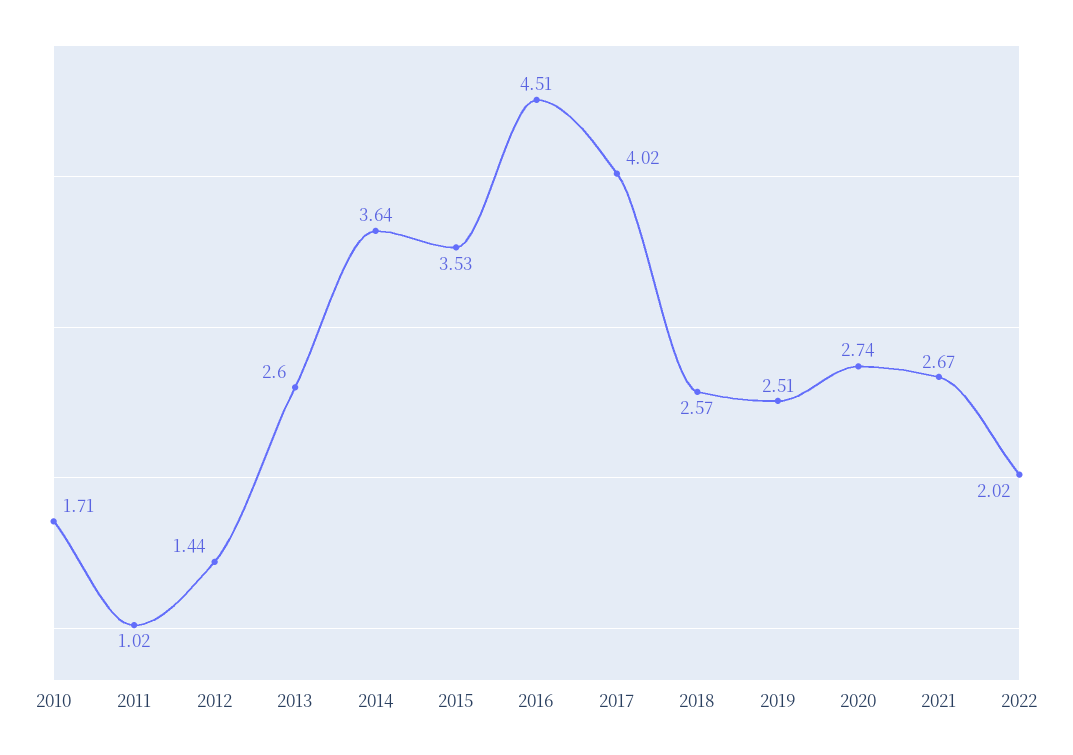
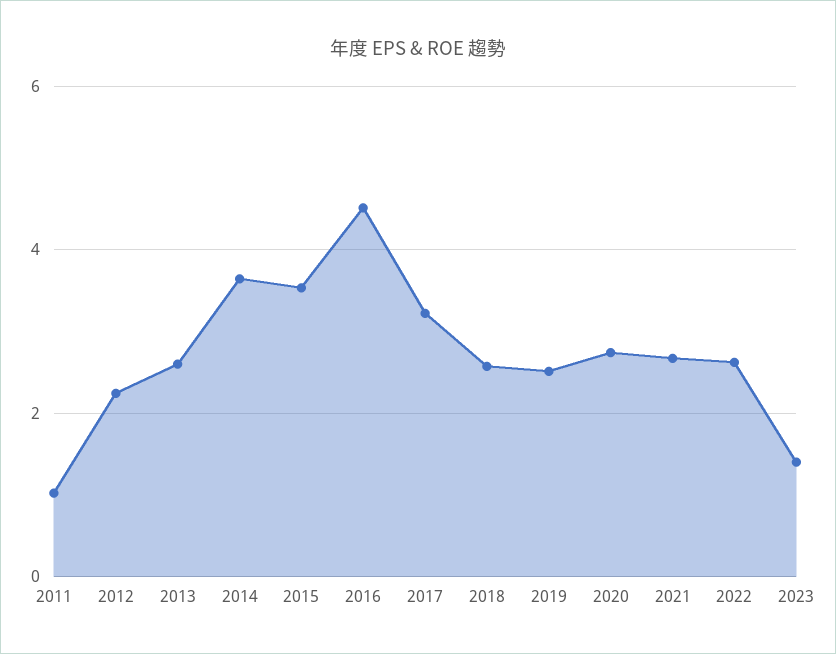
2010: 1.71 -> none
2012: 1.44 -> 2.2
2017: 4.02 -> 3.2
2022: 2.02 -> 2.6
2023: none -> 1.4

